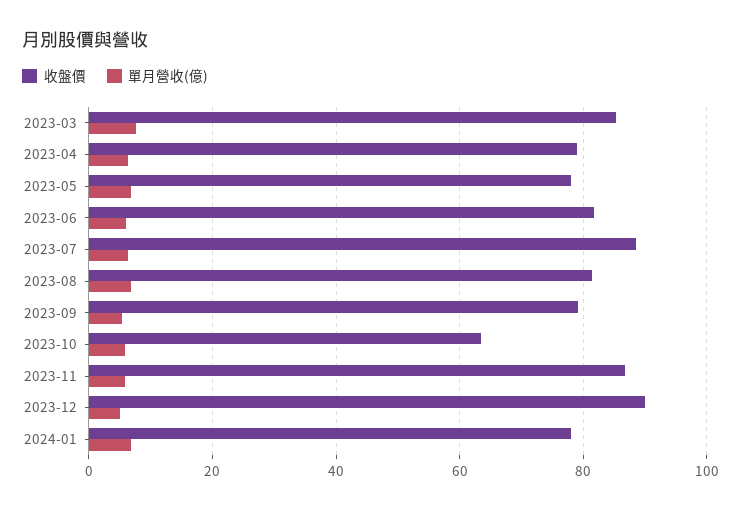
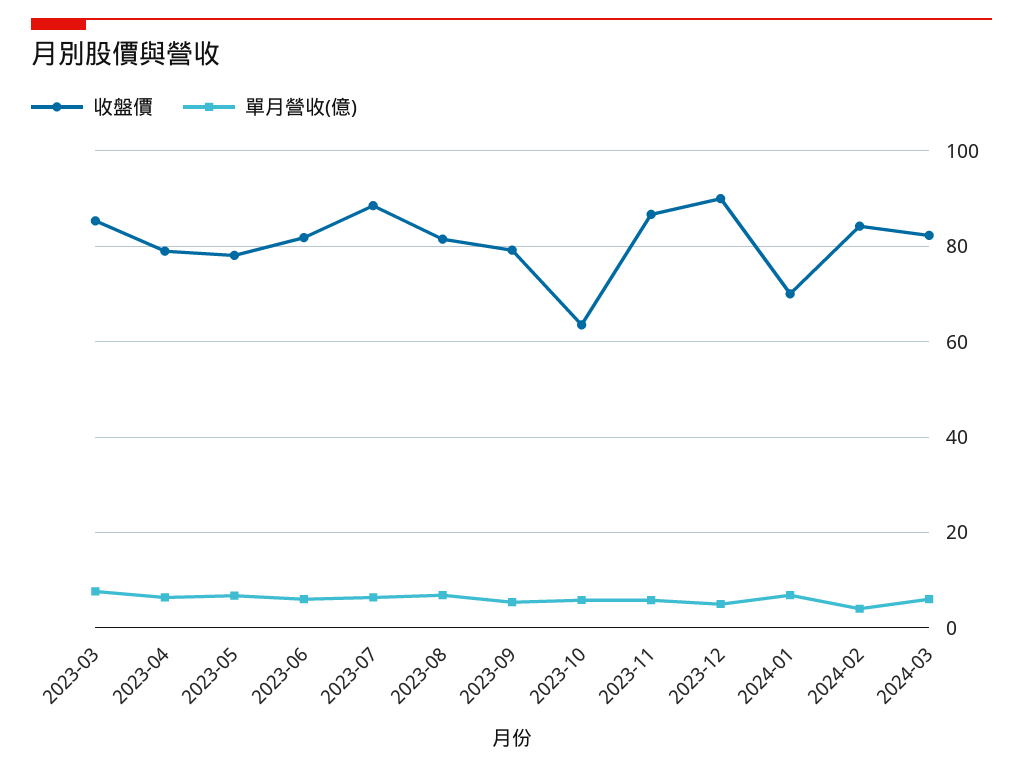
收盤價, 2024-01: 78 -> 70
收盤價, 2024-02: none -> 84
單月營收(億), 2024-02: none -> 4
收盤價, 2024-03: none -> 82
單月營收(億), 2024-03: none -> 6

